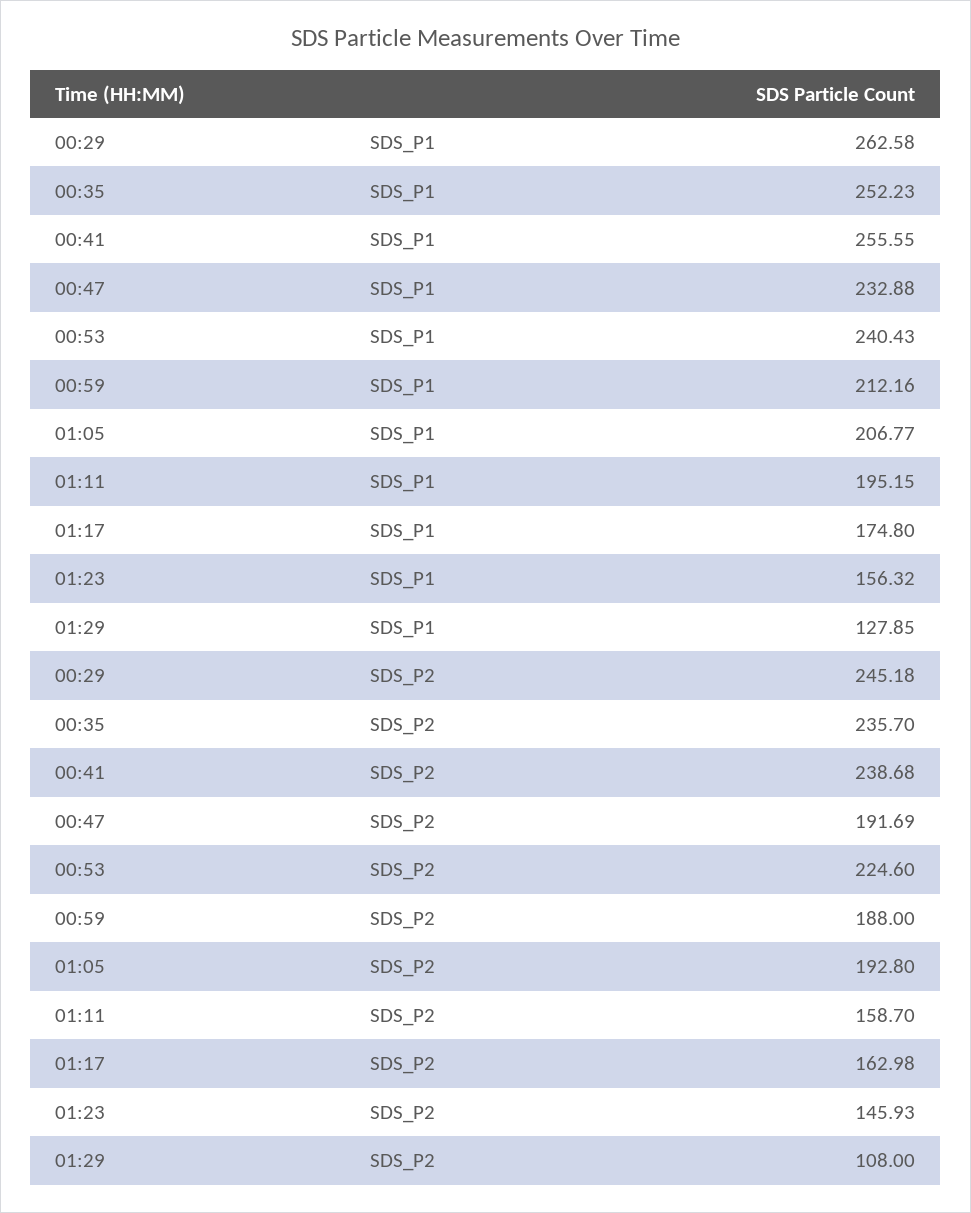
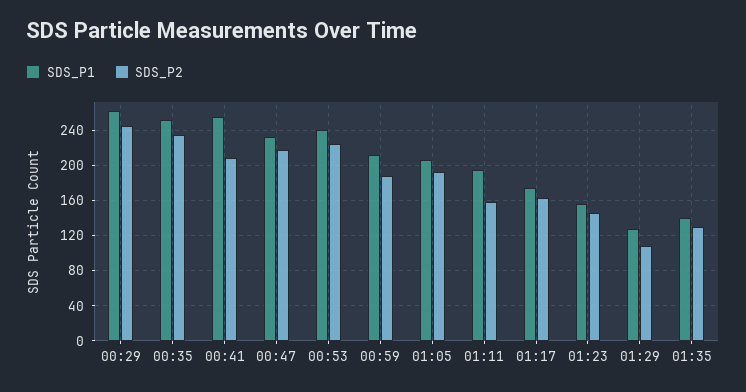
SDS_P2, 00:41: 238.68 -> 210
SDS_P2, 00:47: 191.69 -> 220
SDS_P1, 01:35: none -> 140
SDS_P2, 01:35: none -> 130

